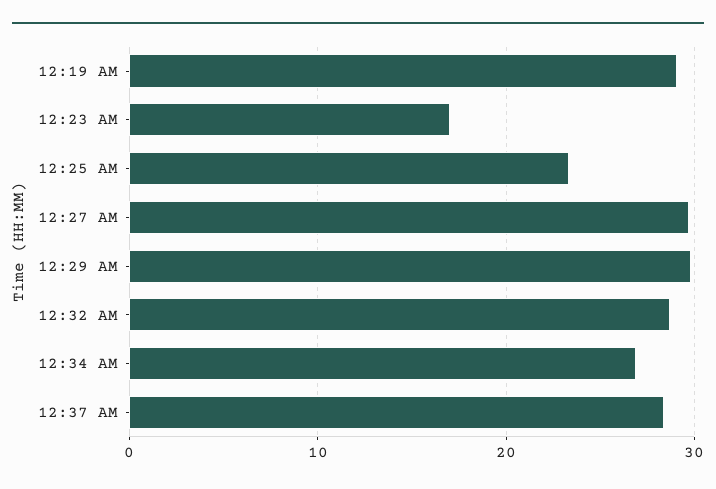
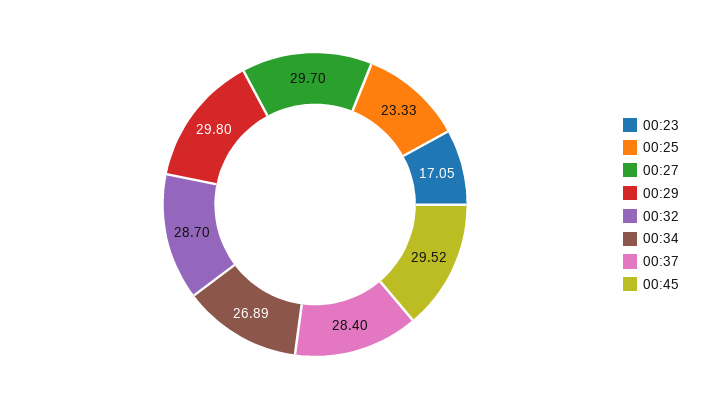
12:19 AM: 29 -> none
00:45: none -> 29.52

